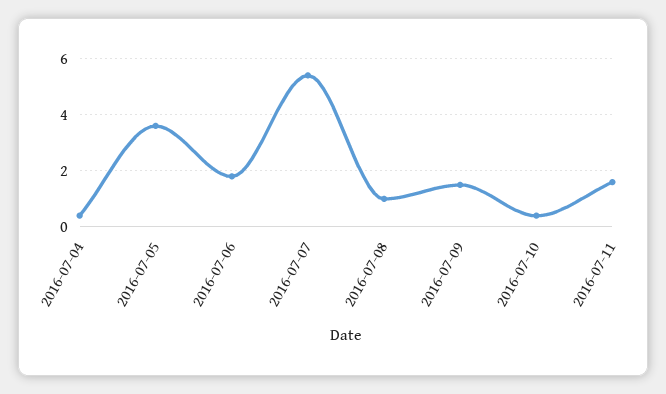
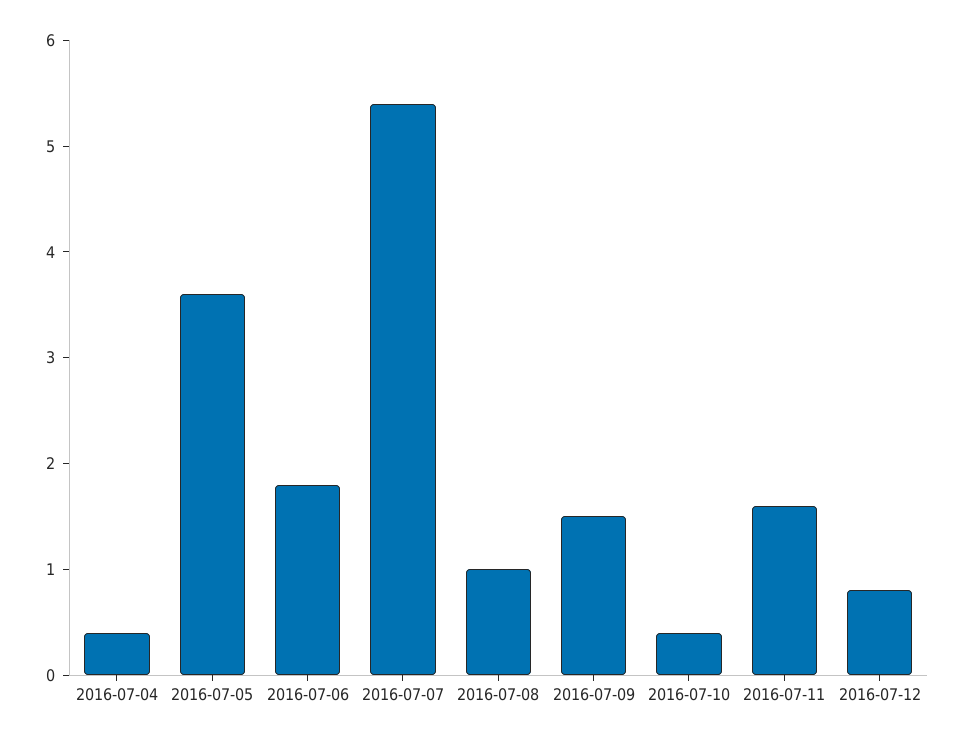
2016-07-12: none -> 0.8

